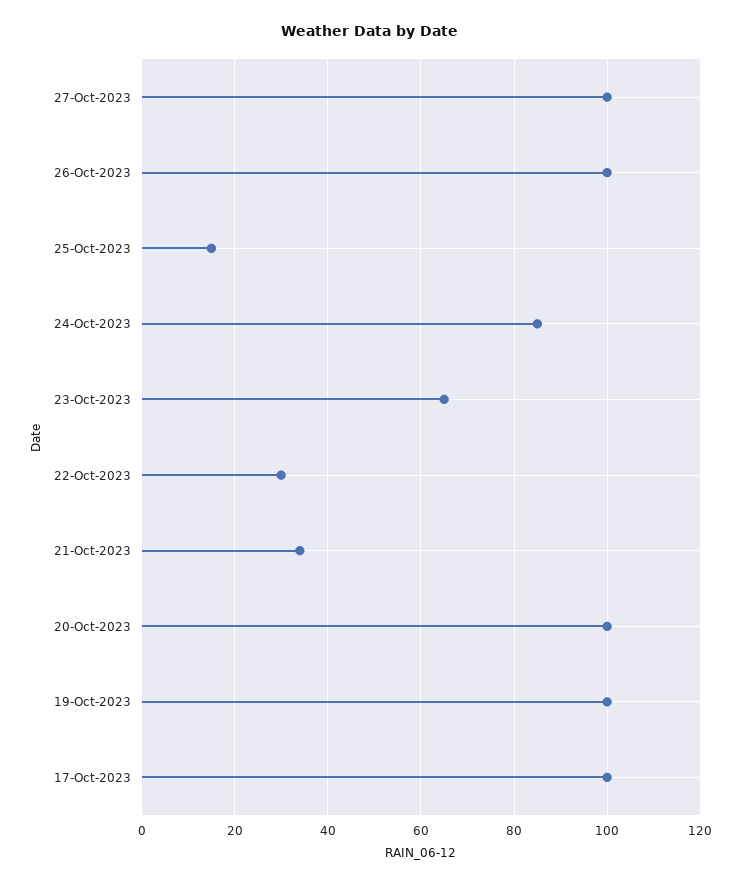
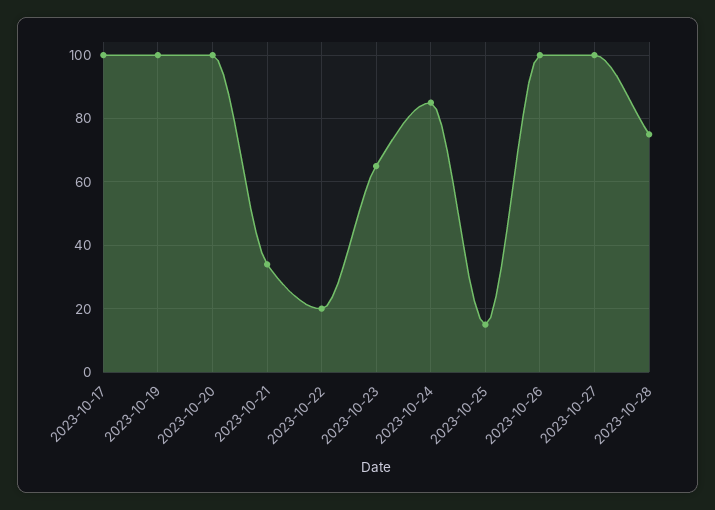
22-Oct-2023: 30 -> 20
2023-10-28: none -> 75

